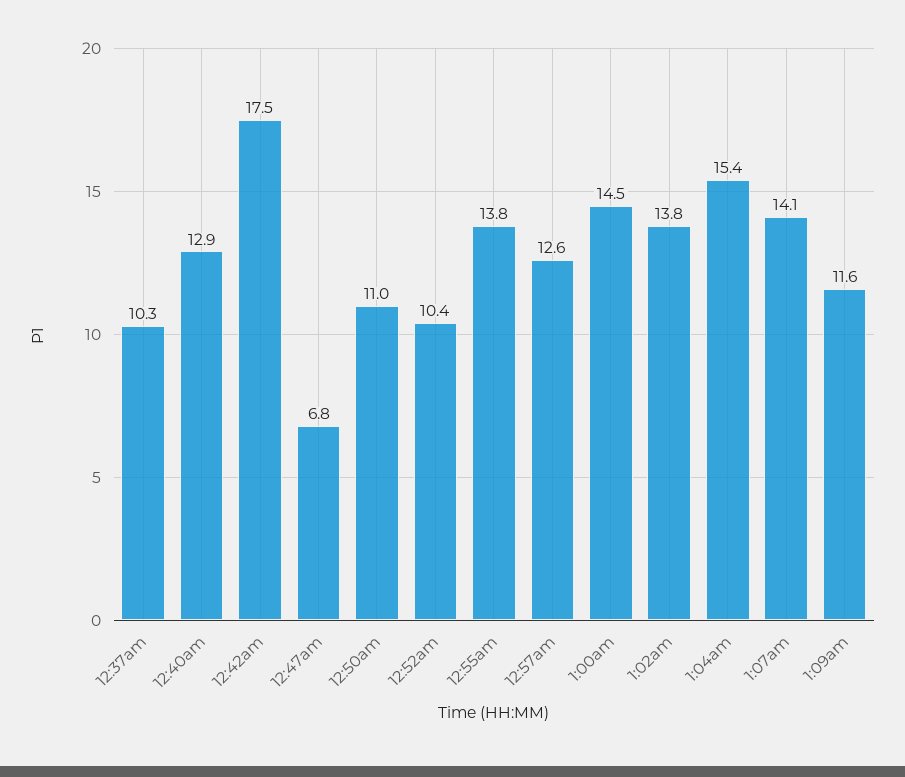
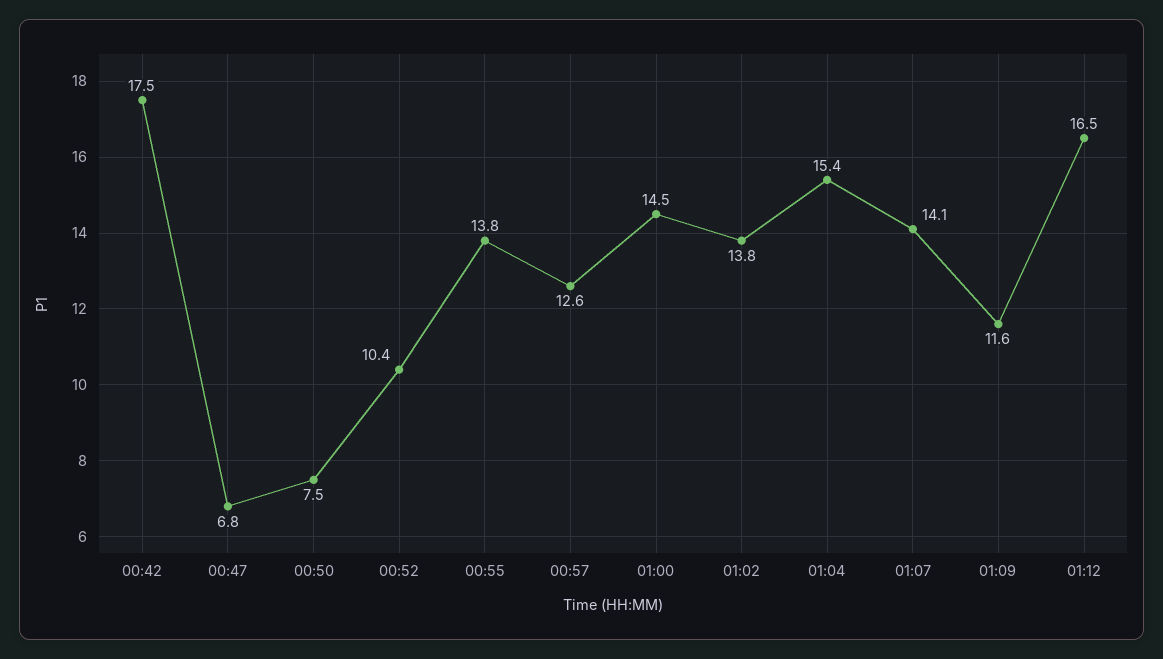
12:37am: 10.3 -> none
12:40am: 12.9 -> none
12:50am: 11 -> 7.5
01:12: none -> 16.5

